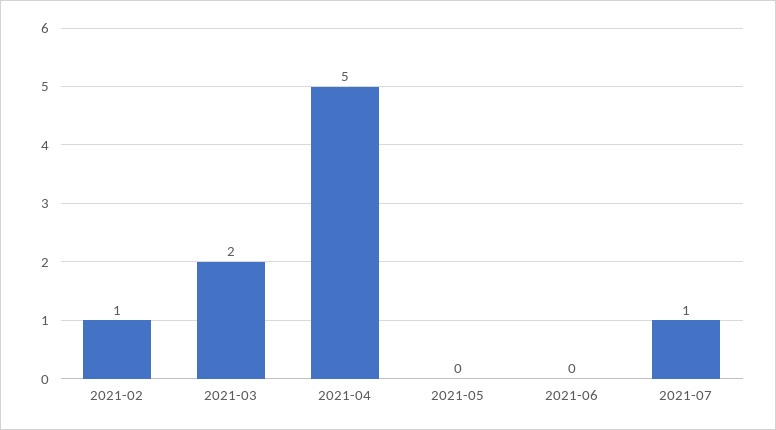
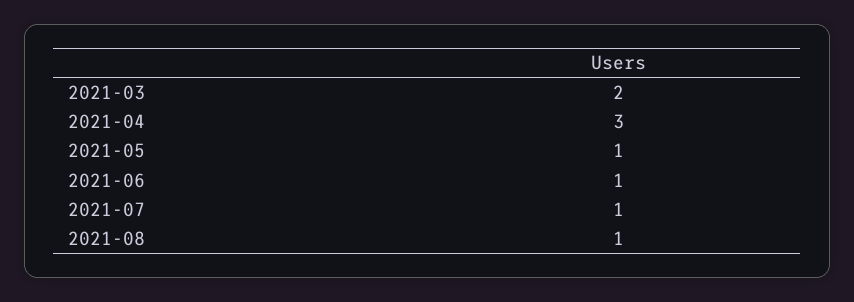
2021-02: 1 -> none
2021-04: 5 -> 3
2021-05: 0 -> 1
2021-06: 0 -> 1
2021-08: none -> 1

